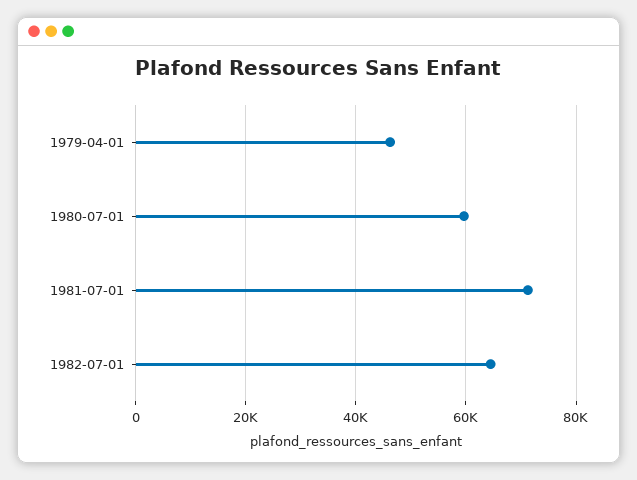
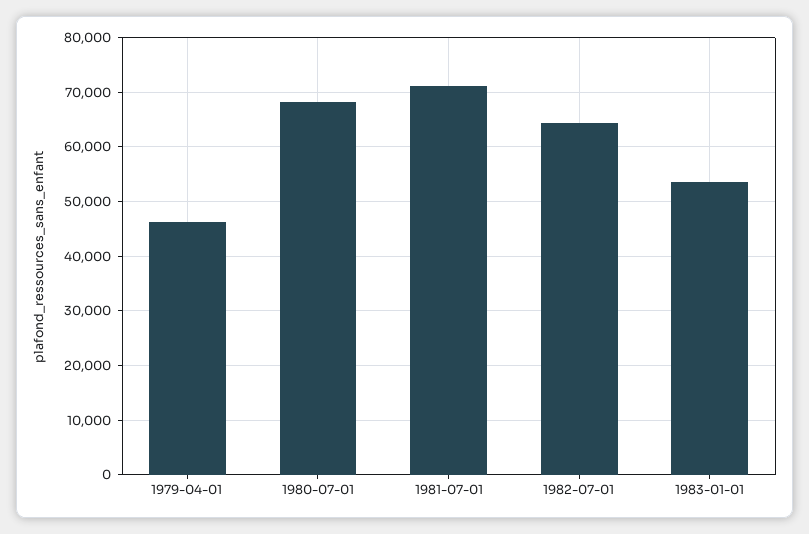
1980-07-01: 60000 -> 68000
1983-01-01: none -> 54000

